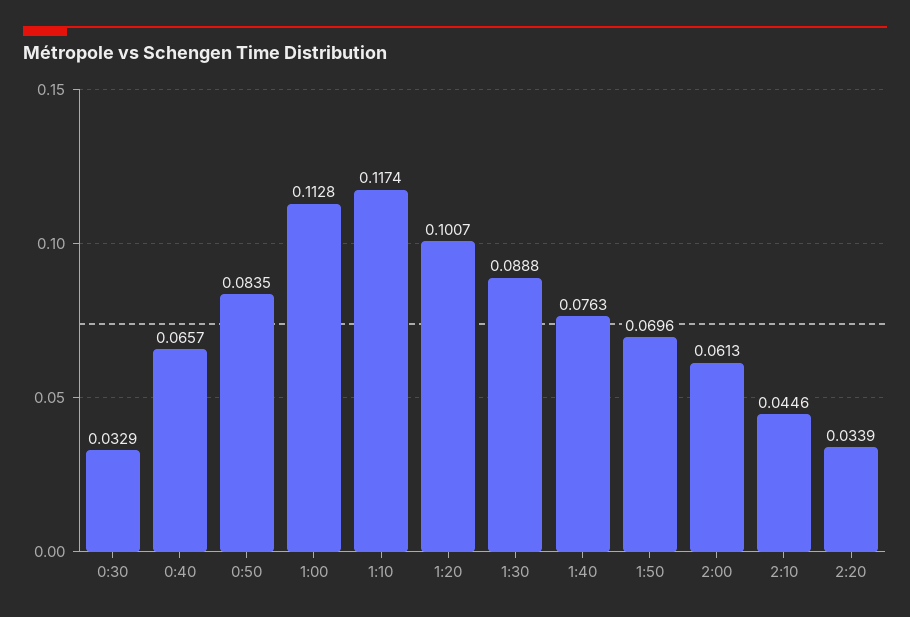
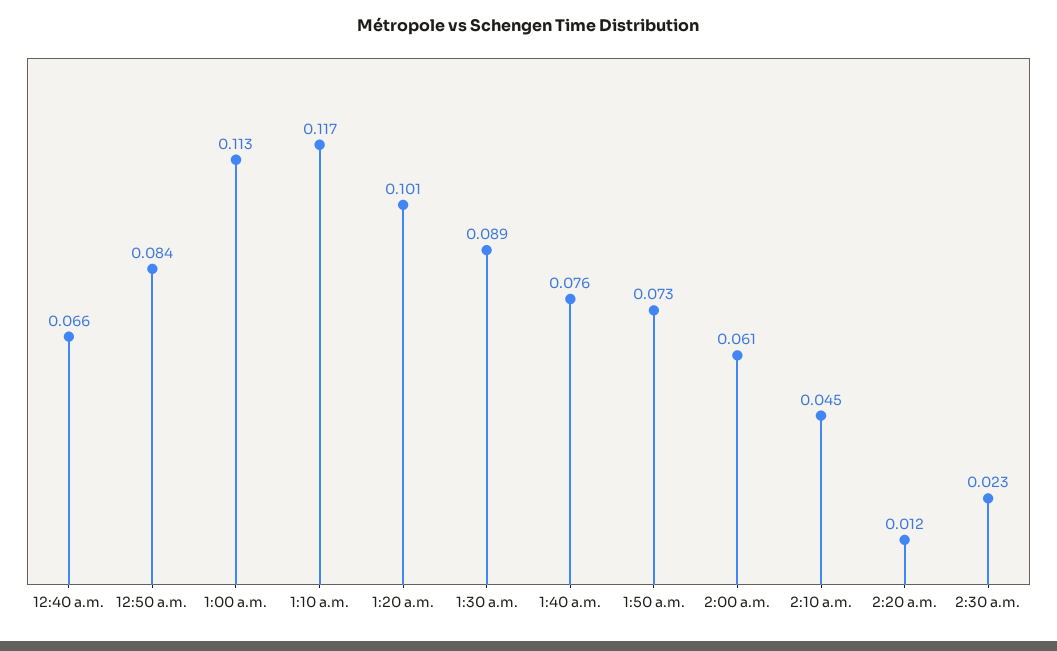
0:30: 0.0329 -> none
1:50: 0.0696 -> 0.073
2:20: 0.0339 -> 0.012
2:30 a.m.: none -> 0.023

